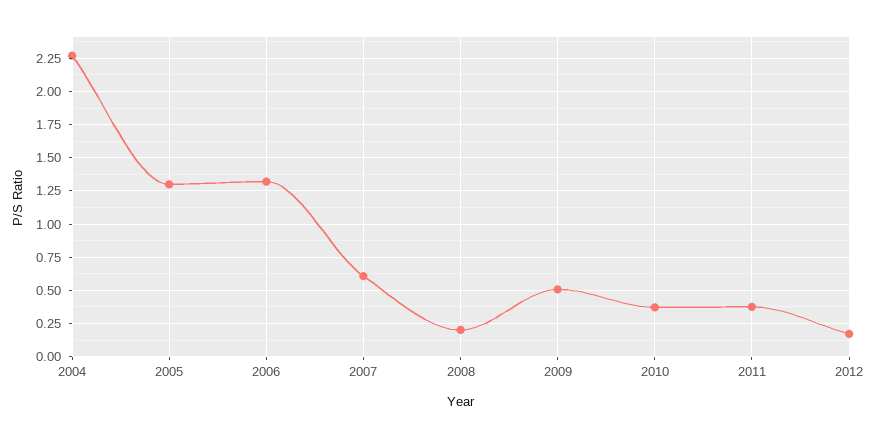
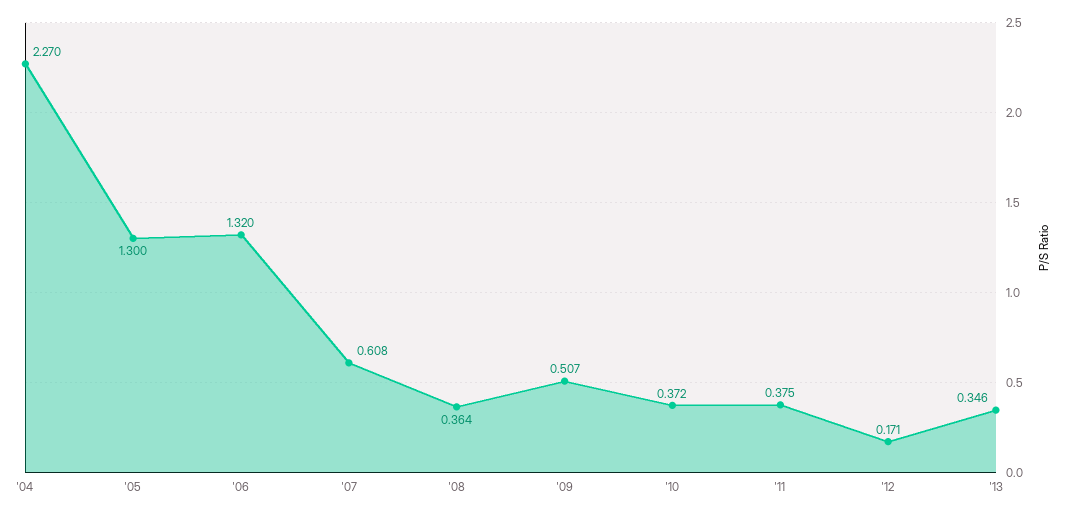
2008: 0.2 -> 0.364
'13: none -> 0.346

